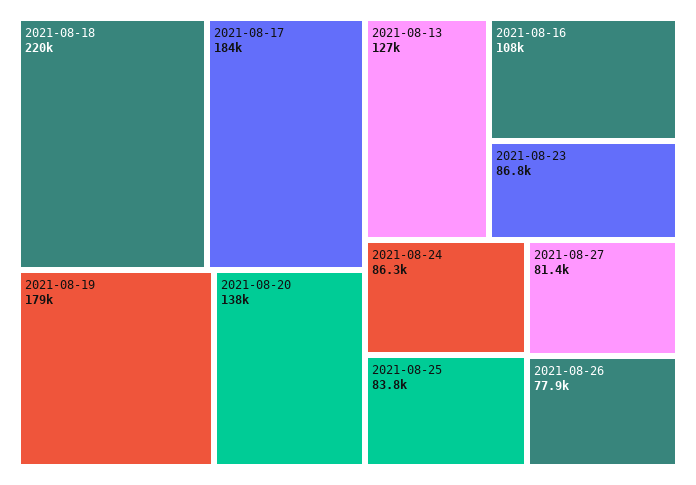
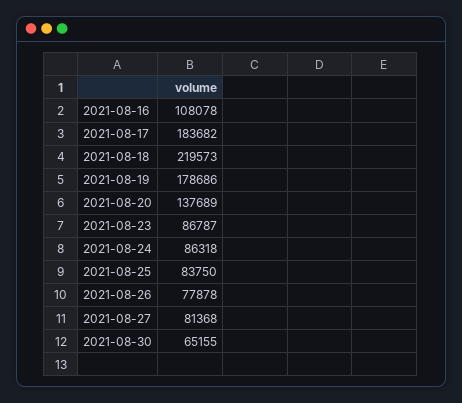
2021-08-13: 127000 -> none
2021-08-30: none -> 65155

